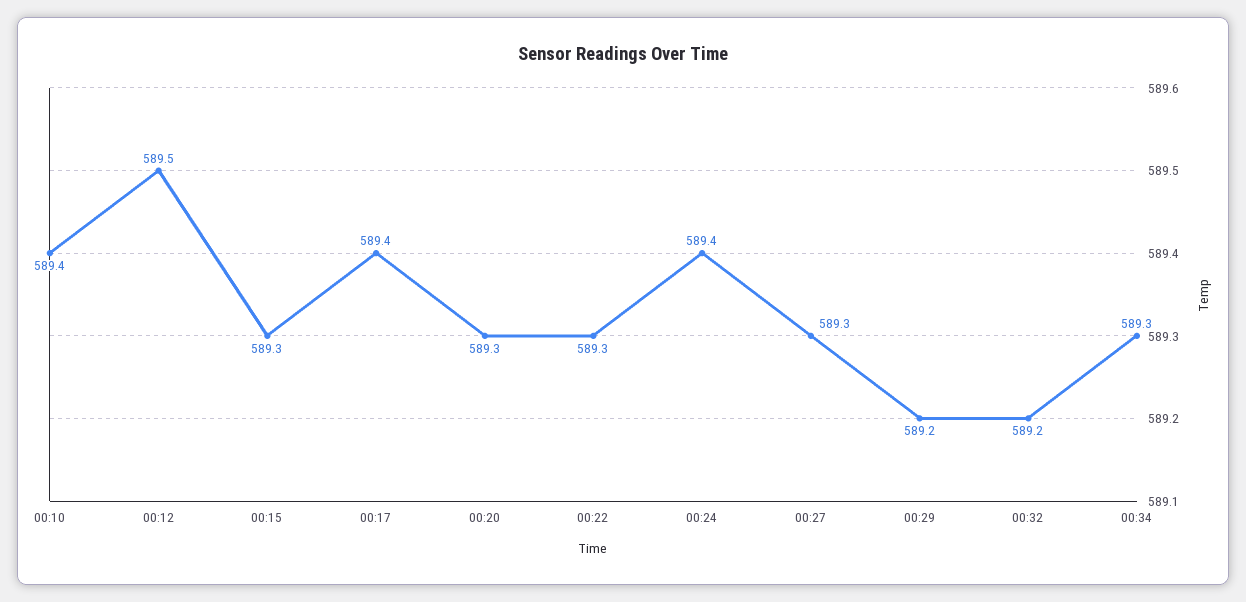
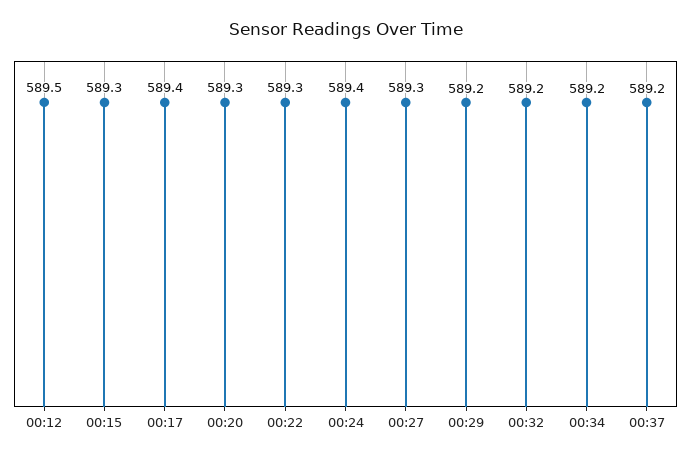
00:10: 589.4 -> none
00:34: 589.3 -> 589.2
00:37: none -> 589.2

